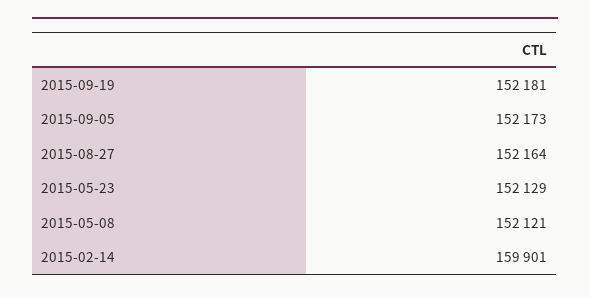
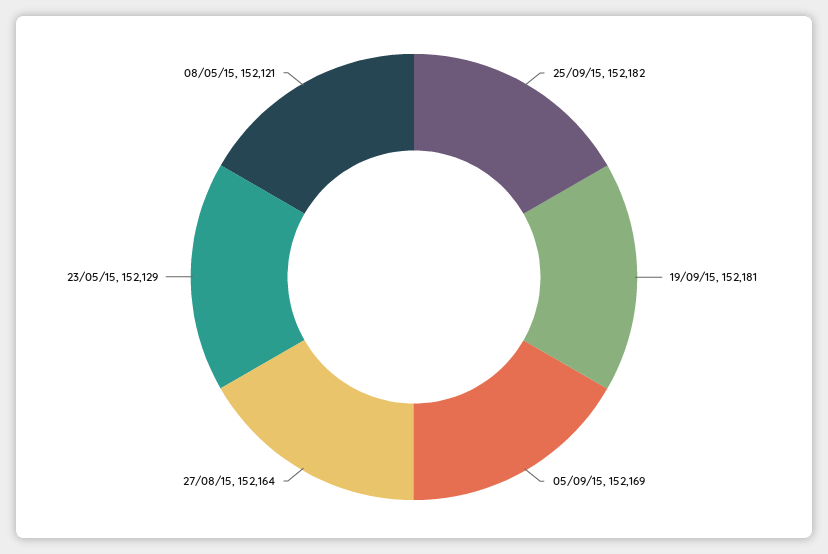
2015-09-05: 152173 -> 152169
2015-02-14: 159901 -> none
25/09/15: none -> 152182

